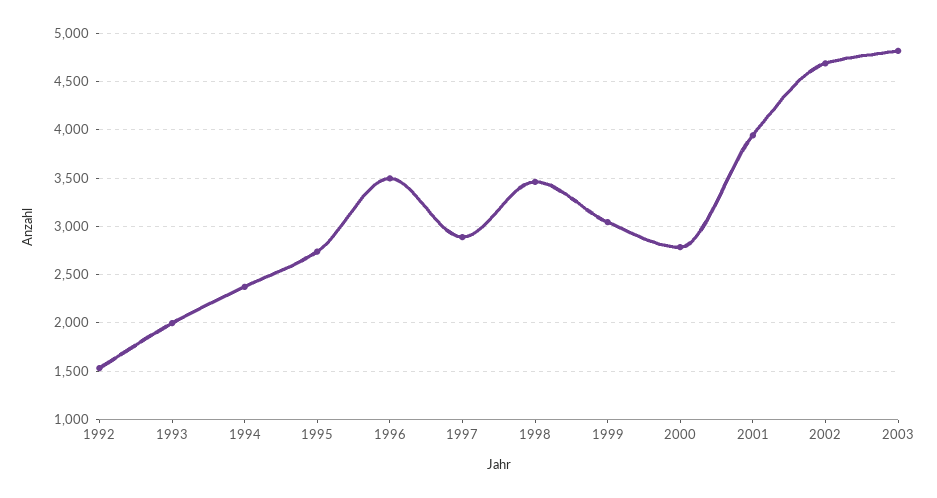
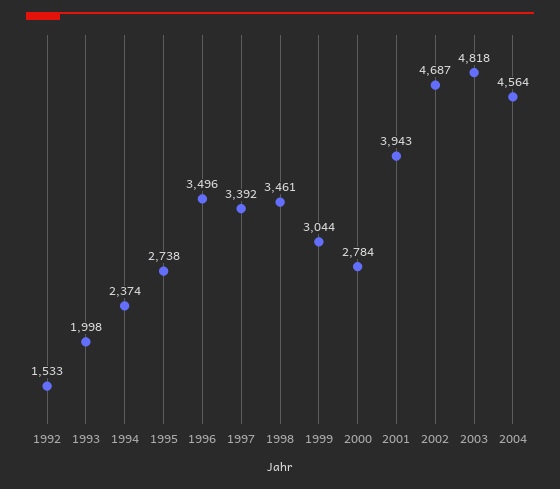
1997: 2900 -> 3392
2004: none -> 4564

